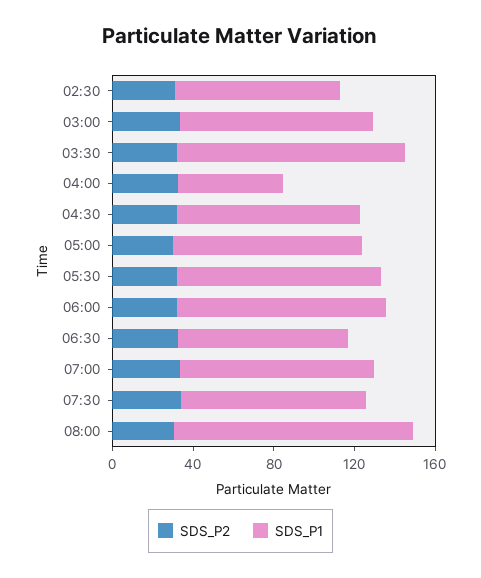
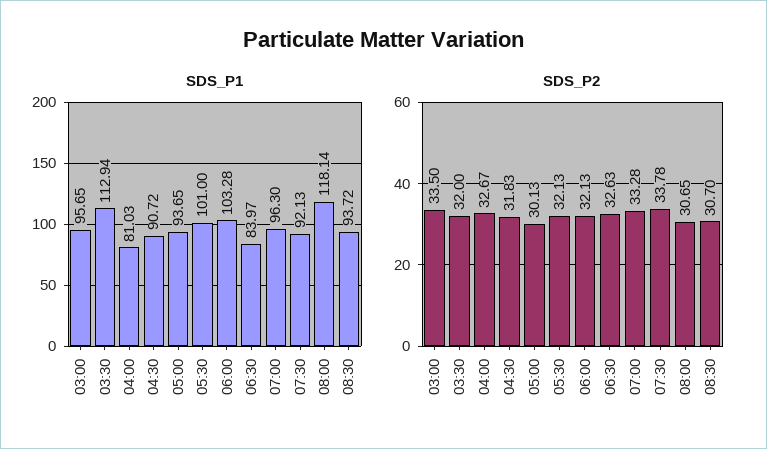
SDS_P2, 02:30: 30 -> none
SDS_P1, 02:30: 80 -> none
SDS_P1, 04:00: 50 -> 81.03
SDS_P1, 08:30: none -> 93.72
SDS_P2, 08:30: none -> 30.7

